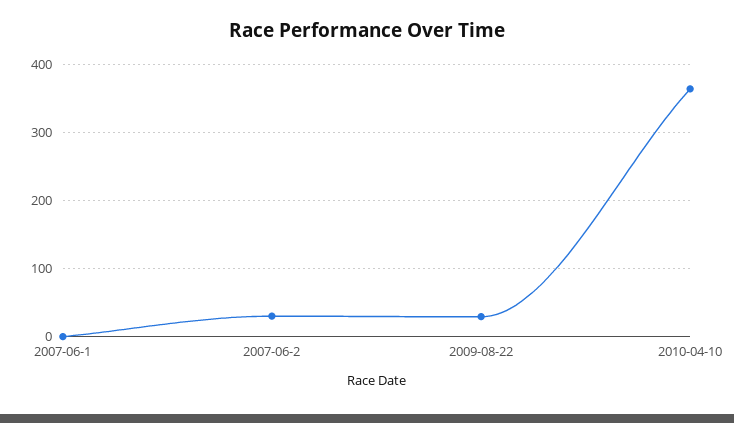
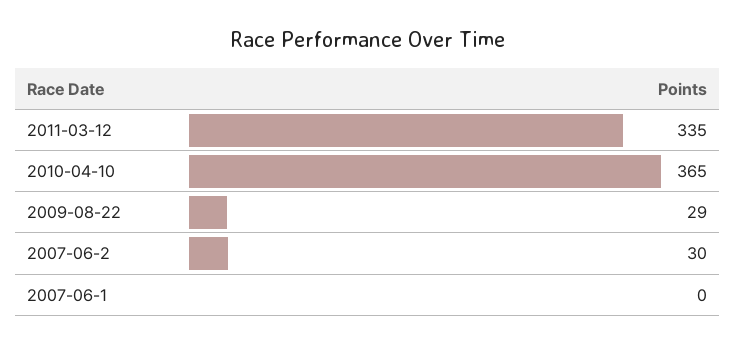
2011-03-12: none -> 335

